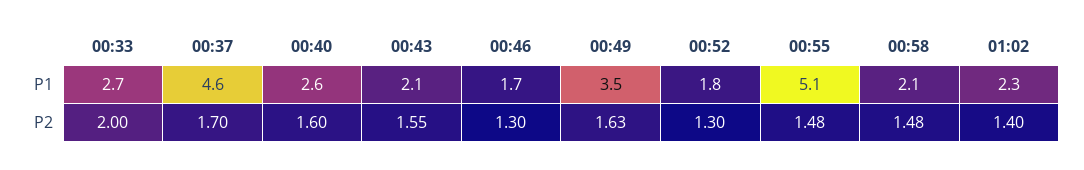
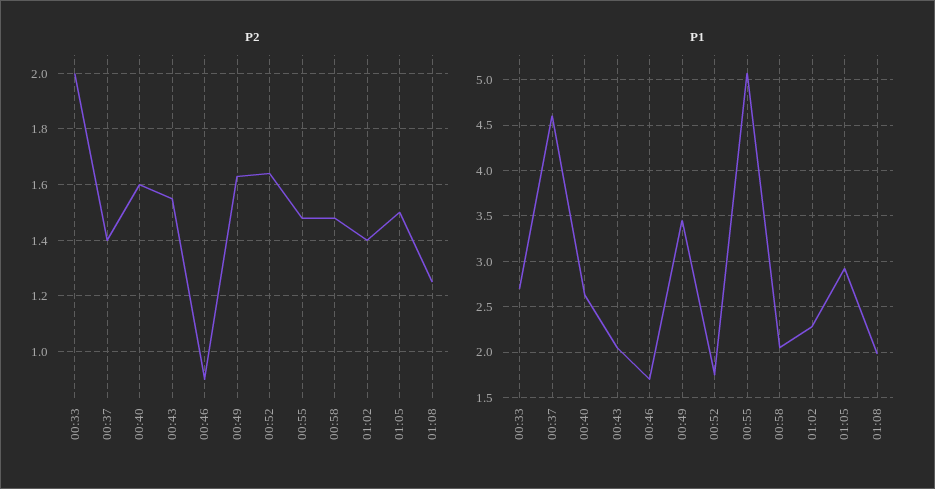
P2, 00:37: 1.7 -> 1.4
P2, 00:46: 1.3 -> 0.9
P2, 00:52: 1.3 -> 1.65
P2, 01:05: none -> 1.5
P2, 01:08: none -> 1.25
P1, 01:05: none -> 2.9
P1, 01:08: none -> 2

